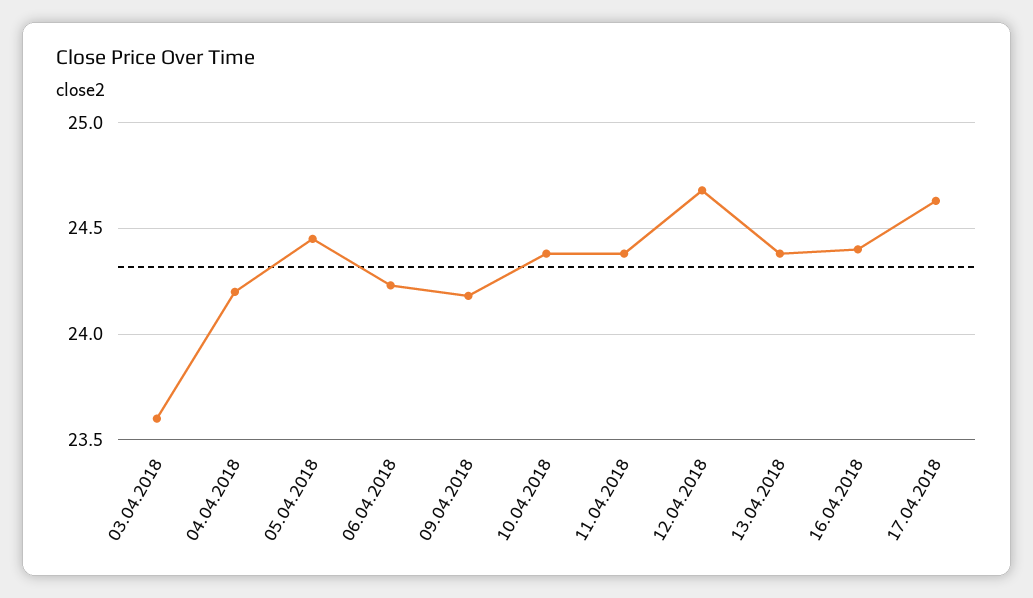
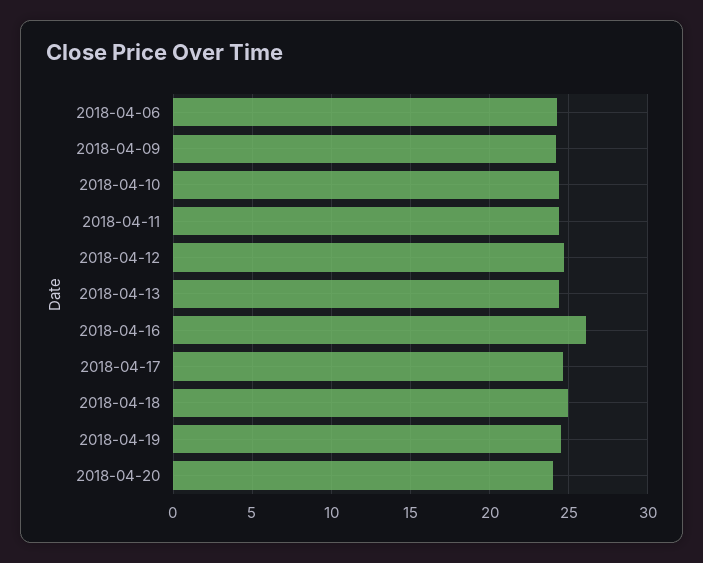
03.04.2018: 23.6 -> none
04.04.2018: 24.2 -> none
05.04.2018: 24.45 -> none
16.04.2018: 24.4 -> 26
2018-04-18: none -> 25
2018-04-19: none -> 24.5
2018-04-20: none -> 24

